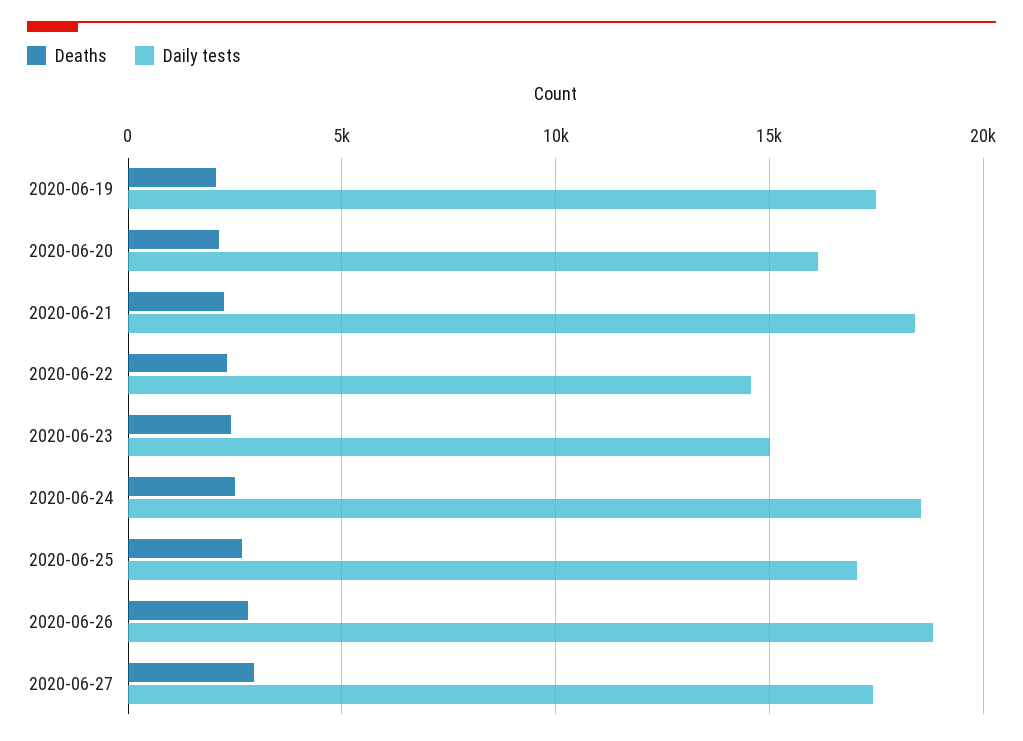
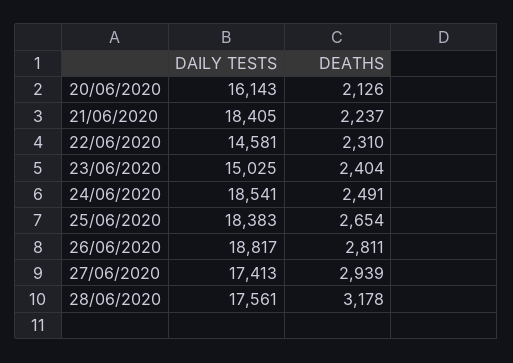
Deaths, 2020-06-19: 2000 -> none
Daily tests, 2020-06-19: 17500 -> none
Daily tests, 2020-06-25: 17000 -> 18383
Daily tests, 28/06/2020: none -> 17561
Deaths, 28/06/2020: none -> 3178

